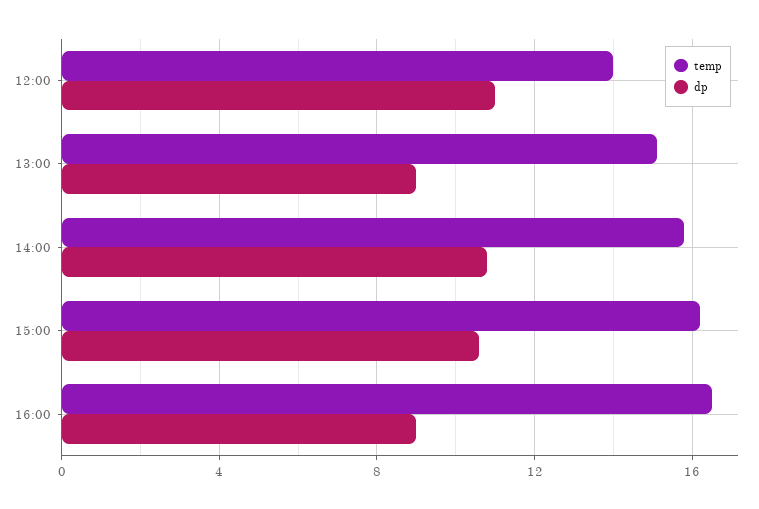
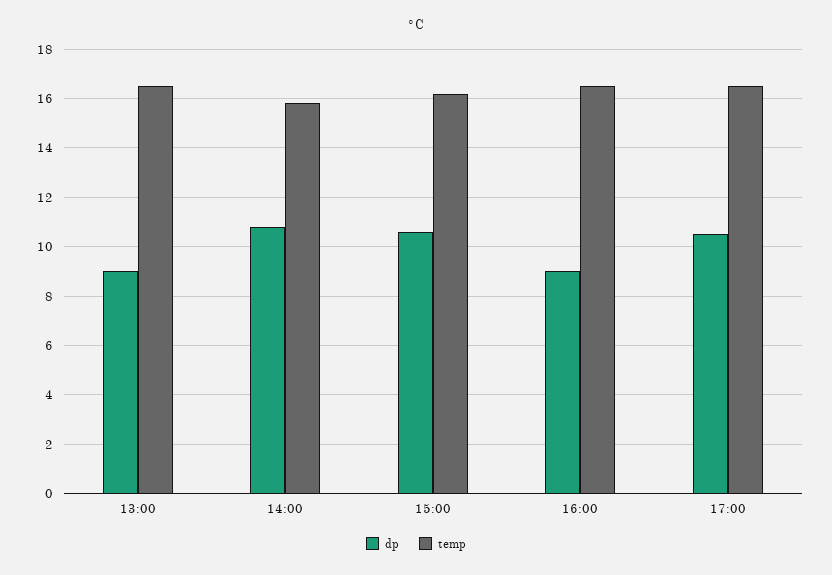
temp, 12:00: 14 -> none
dp, 12:00: 11 -> none
temp, 13:00: 15 -> 16.5
dp, 17:00: none -> 10.5
temp, 17:00: none -> 16.5

